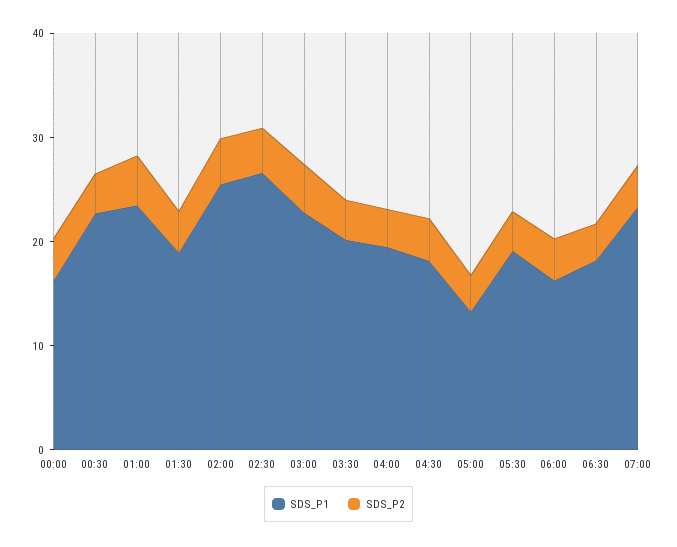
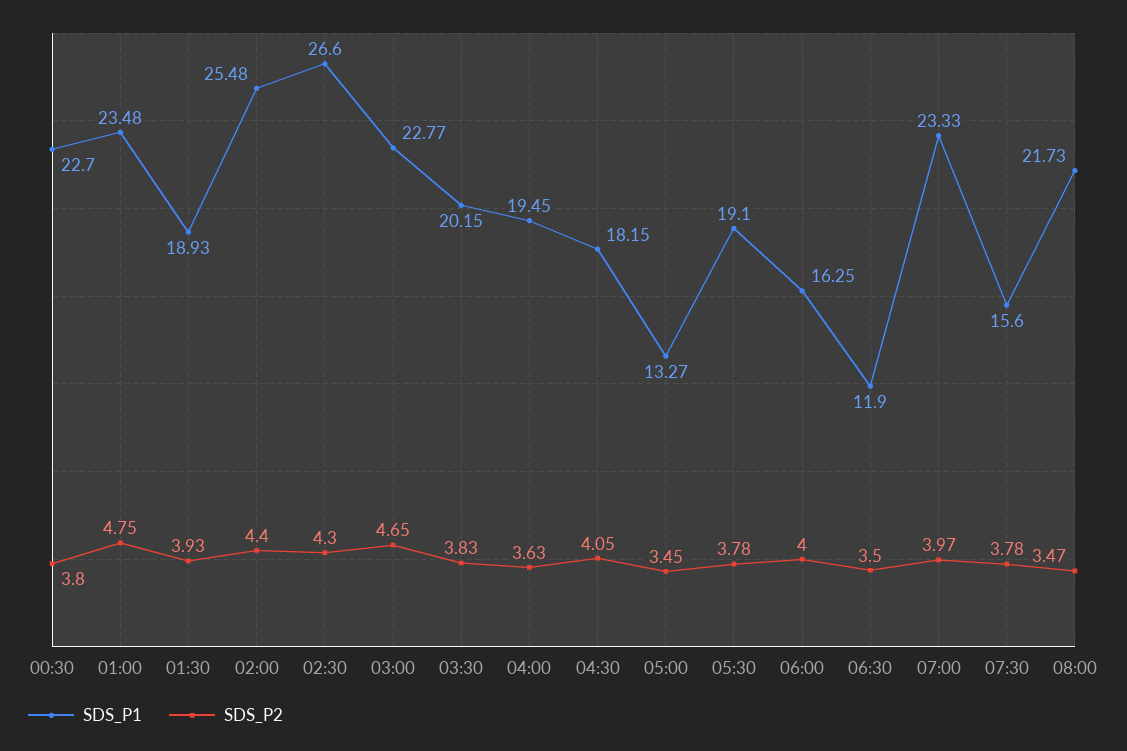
SDS_P1, 00:00: 16 -> none
SDS_P2, 00:00: 4 -> none
SDS_P1, 06:30: 18 -> 11.9
SDS_P1, 07:30: none -> 15.6
SDS_P2, 07:30: none -> 3.78
SDS_P1, 08:00: none -> 21.73
SDS_P2, 08:00: none -> 3.47

